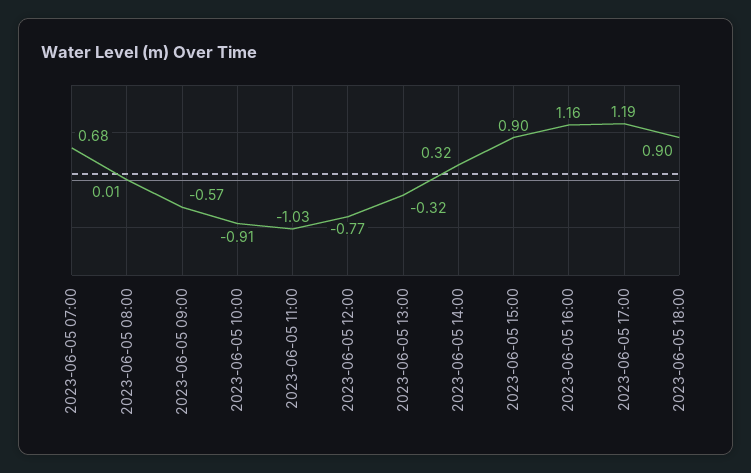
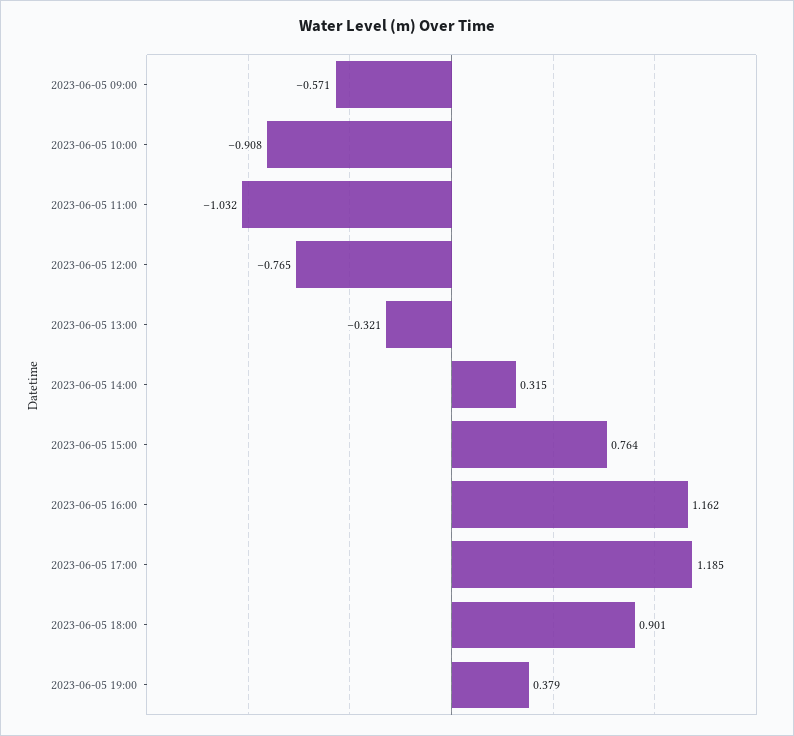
2023-06-05 07:00: 0.68 -> none
2023-06-05 08:00: 0.01 -> none
2023-06-05 15:00: 0.9 -> 0.764
2023-06-05 19:00: none -> 0.379

